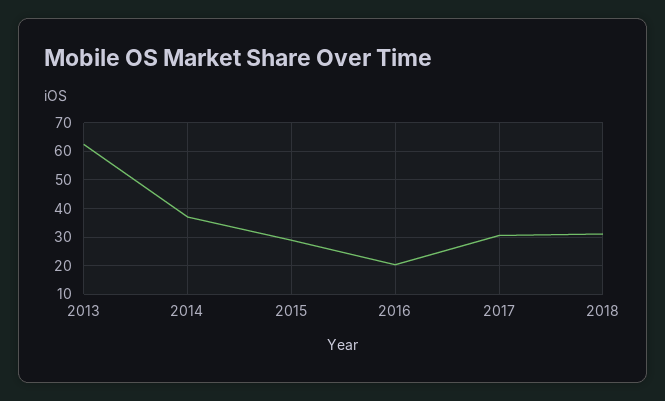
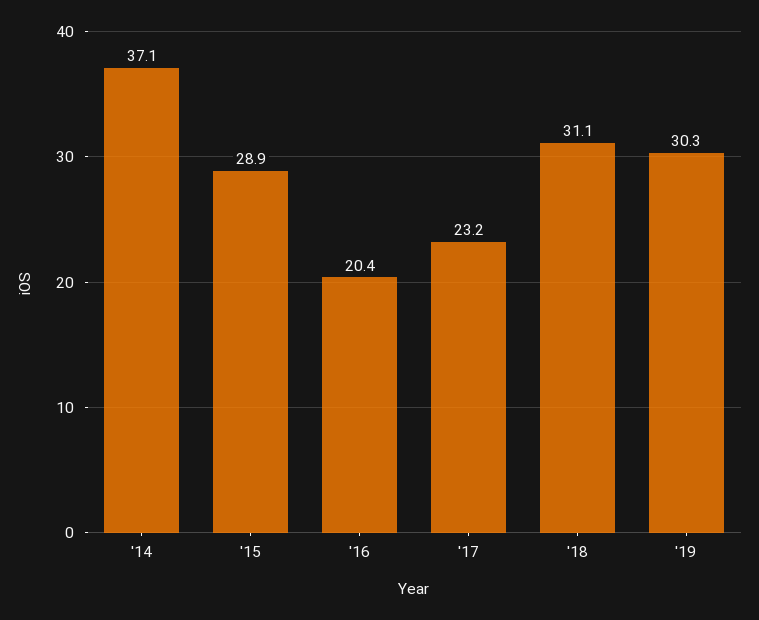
2013: 62.5 -> none
2017: 30 -> 23.2
'19: none -> 30.3

